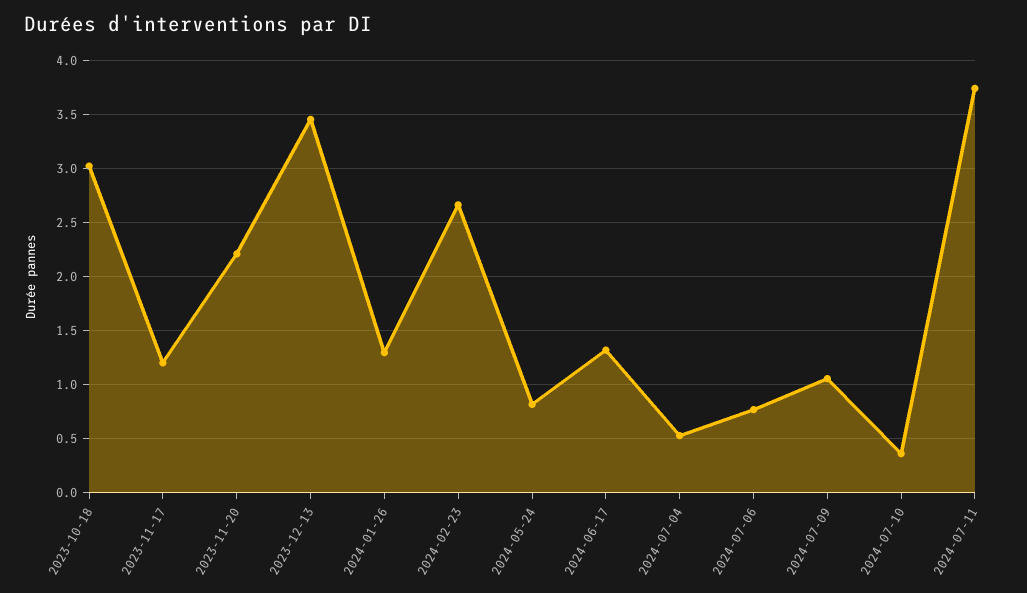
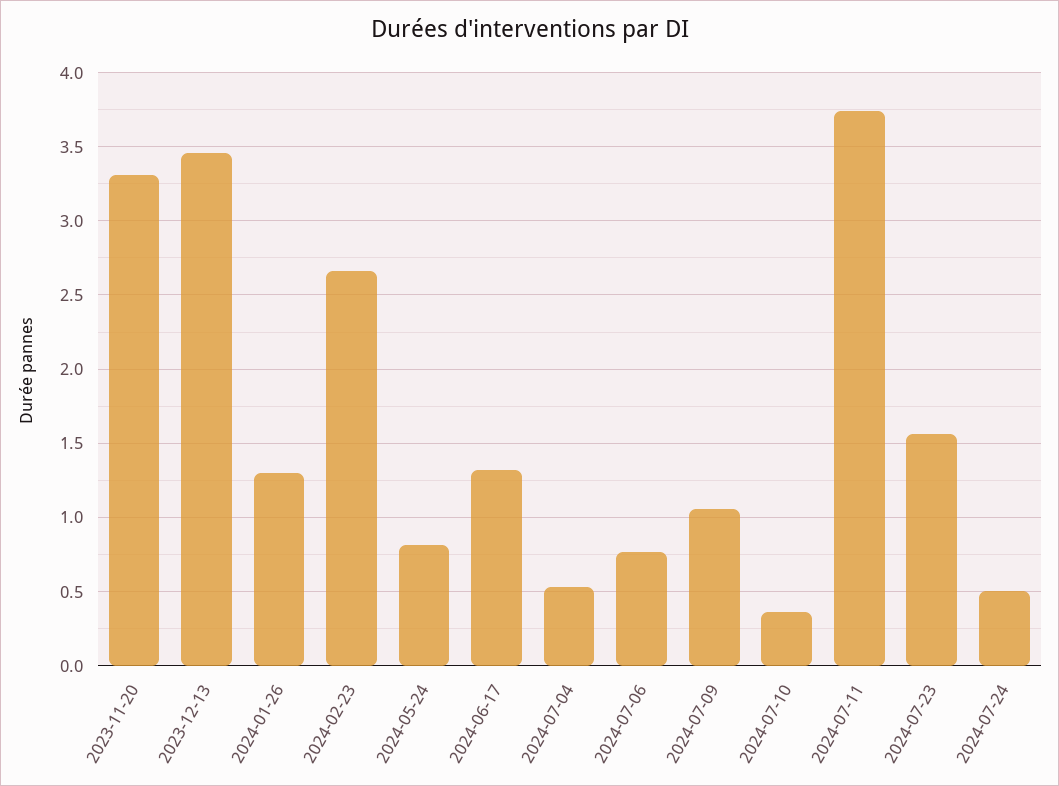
2023-10-18: 3 -> none
2023-11-17: 1.2 -> none
2023-11-20: 2.2 -> 3.3
2024-07-23: none -> 1.55
2024-07-24: none -> 0.5

